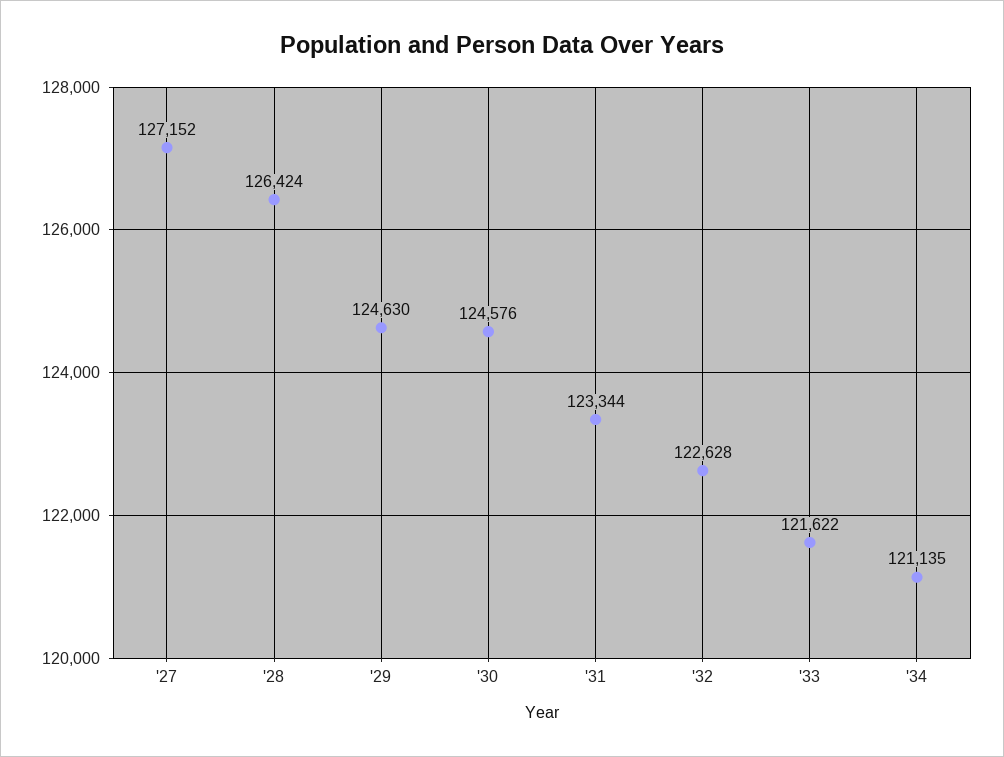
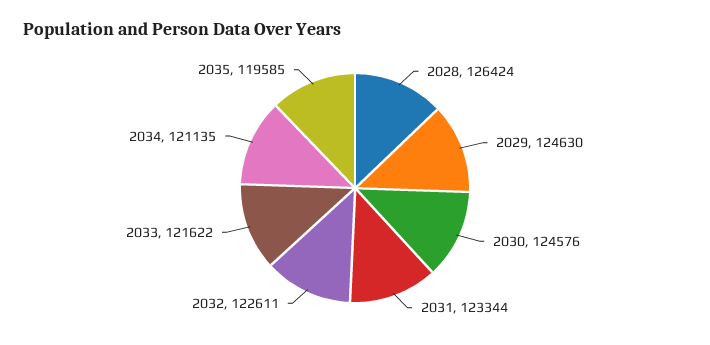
'27: 127152 -> none
'32: 122628 -> 122611
2035: none -> 119585

